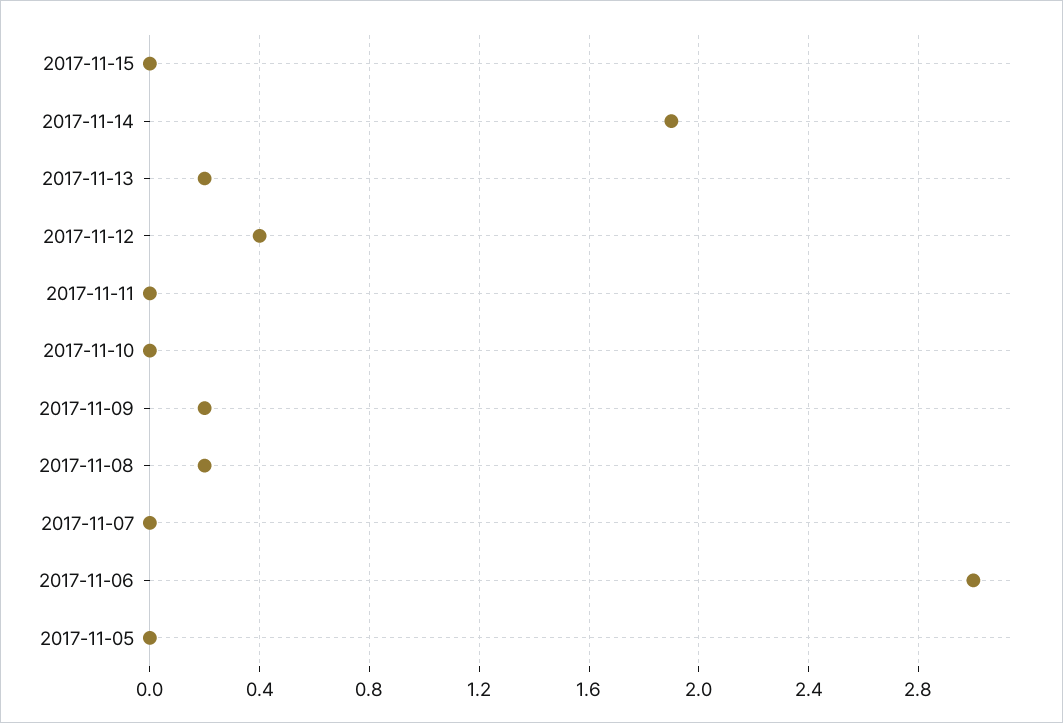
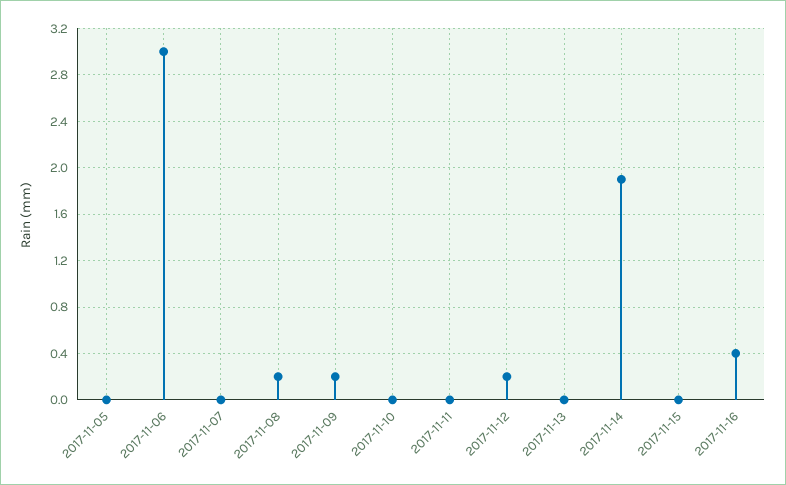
2017-11-13: 0.2 -> 0
2017-11-12: 0.4 -> 0.2
2017-11-16: none -> 0.4

